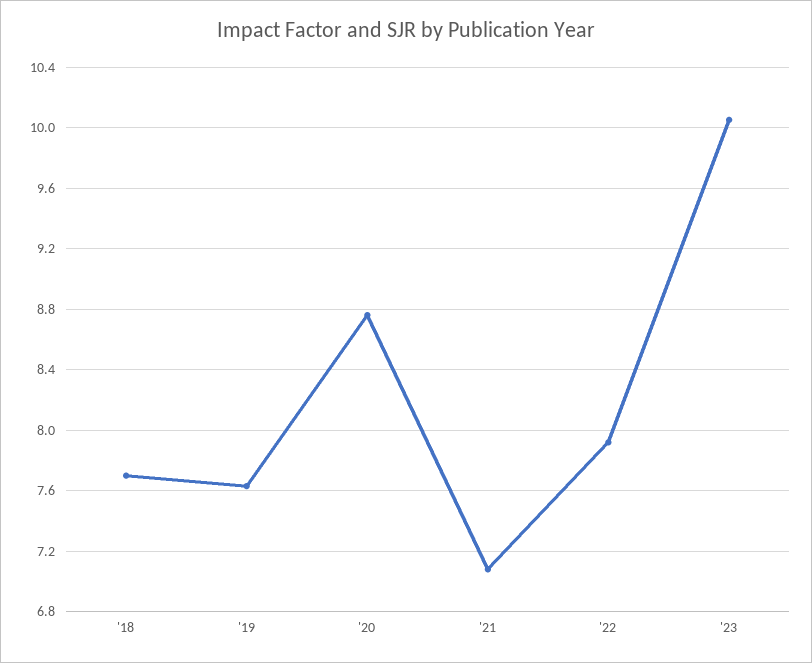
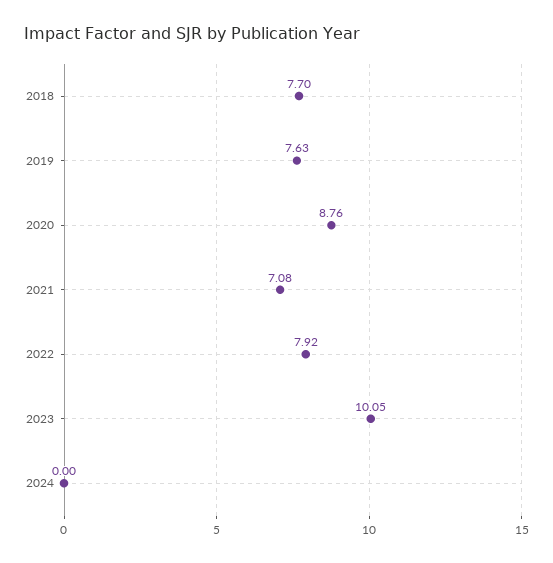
2024: none -> 0

